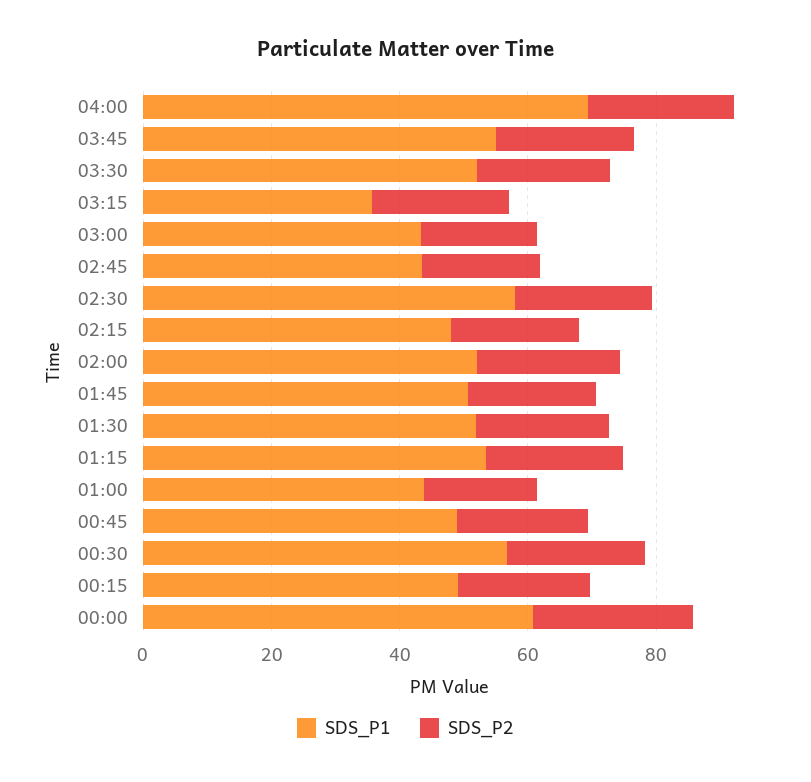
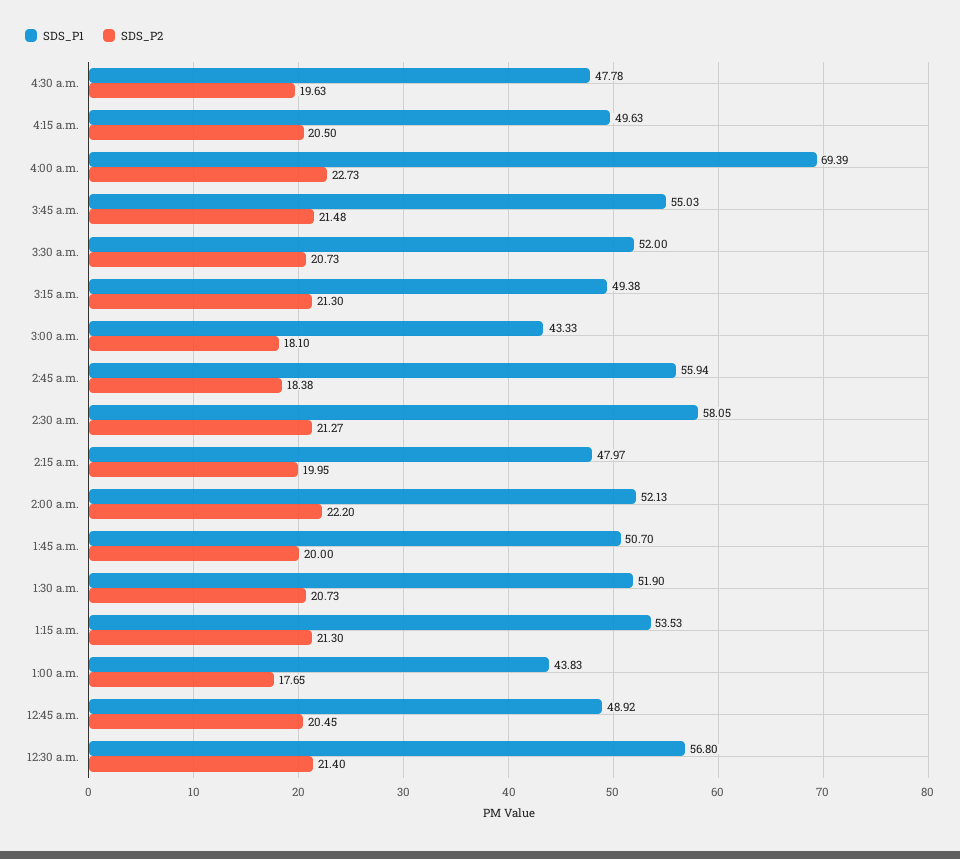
SDS_P1, 03:15: 35 -> 49.38
SDS_P1, 02:45: 45 -> 55.94
SDS_P1, 00:15: 50 -> none
SDS_P2, 00:15: 20 -> none
SDS_P1, 00:00: 60 -> none
SDS_P2, 00:00: 25 -> none
SDS_P1, 4:30 a.m.: none -> 47.78
SDS_P2, 4:30 a.m.: none -> 19.63
SDS_P1, 4:15 a.m.: none -> 49.63
SDS_P2, 4:15 a.m.: none -> 20.5

